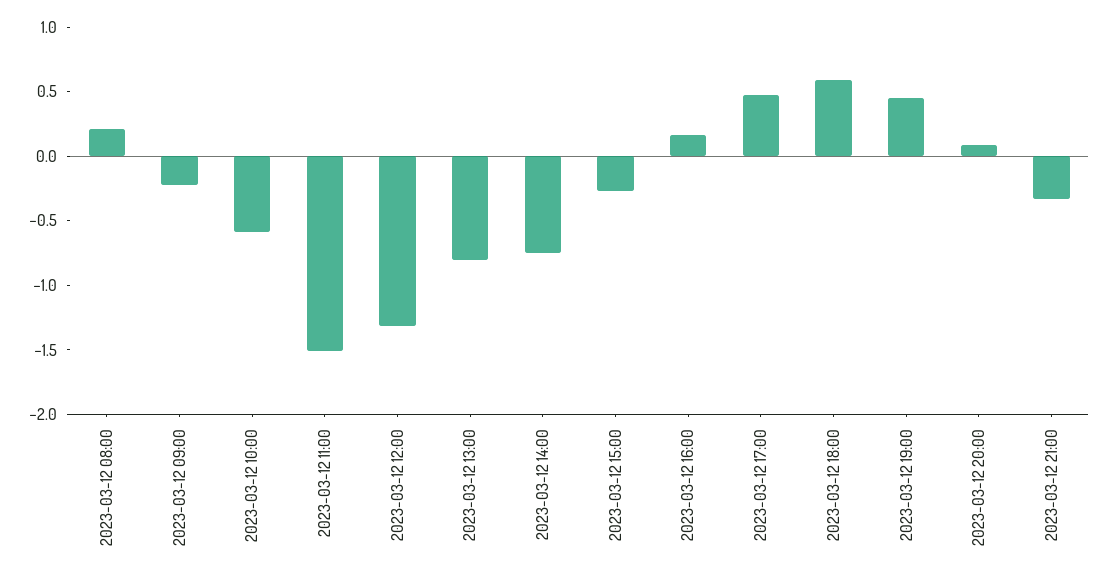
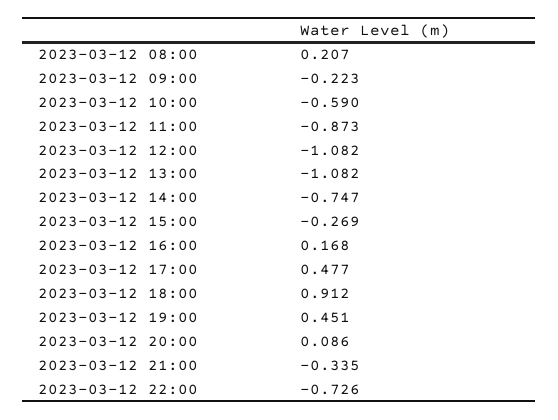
2023-03-12 11:00: -1.5 -> -0.873
2023-03-12 12:00: -1.3 -> -1.082
2023-03-12 13:00: -0.8 -> -1.082
2023-03-12 18:00: 0.6 -> 0.912
2023-03-12 22:00: none -> -0.726

